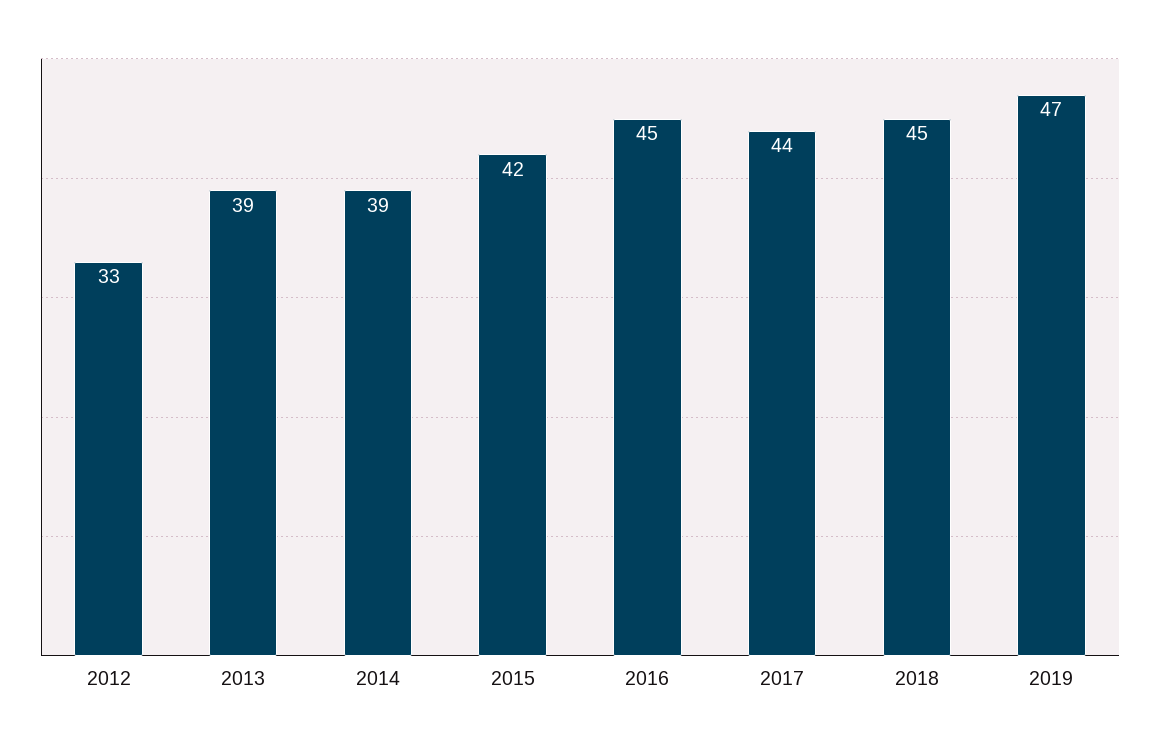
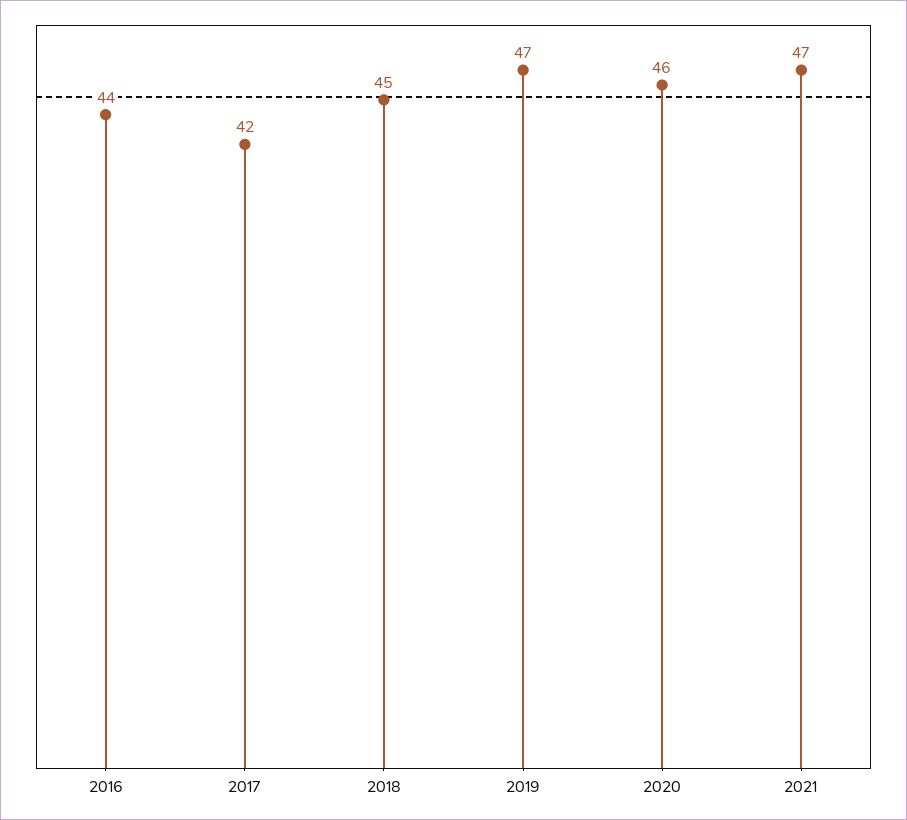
2012: 33 -> none
2013: 39 -> none
2014: 39 -> none
2015: 42 -> none
2016: 45 -> 44
2017: 44 -> 42
2020: none -> 46
2021: none -> 47

